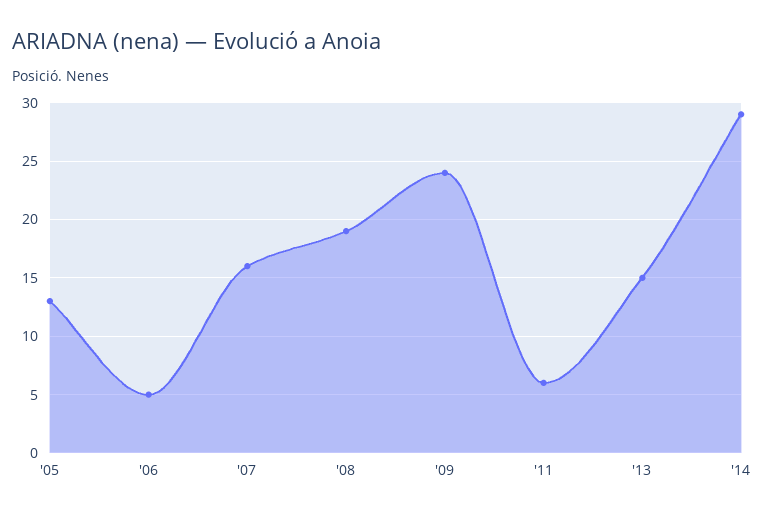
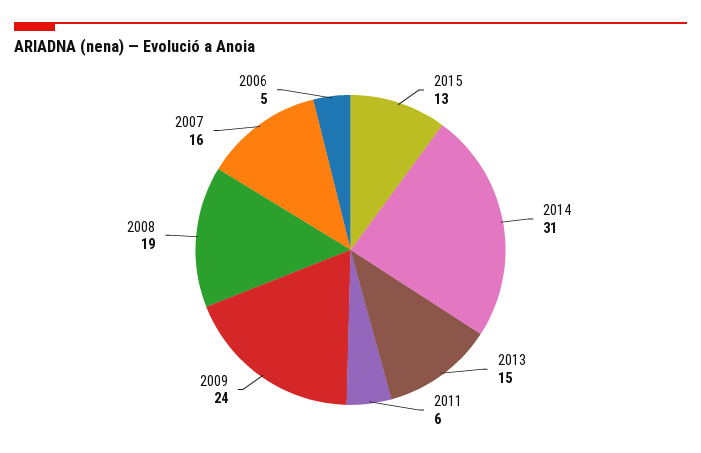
'05: 13 -> none
'14: 29 -> 31
2015: none -> 13

